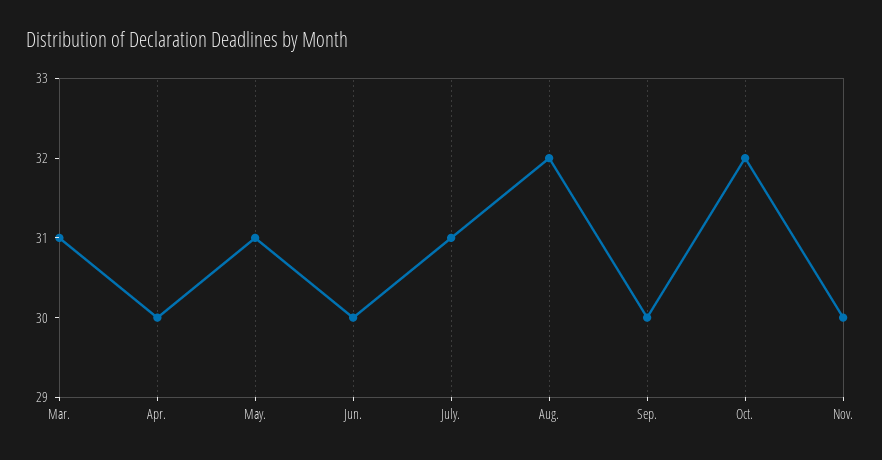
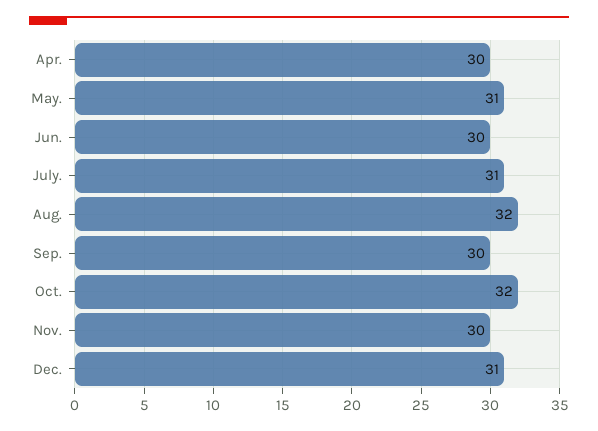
Mar.: 31 -> none
Dec.: none -> 31

